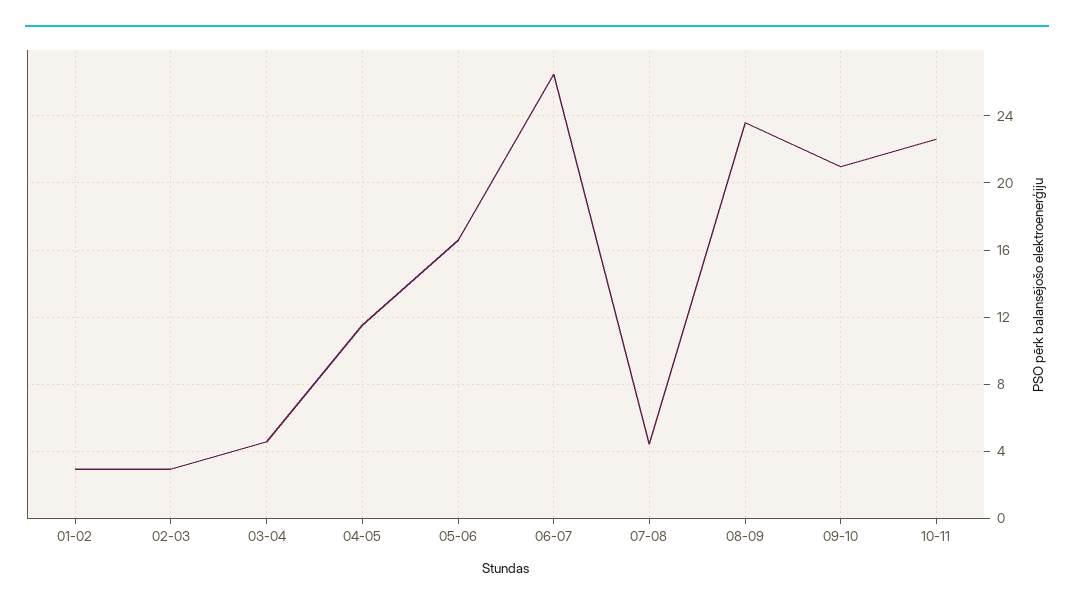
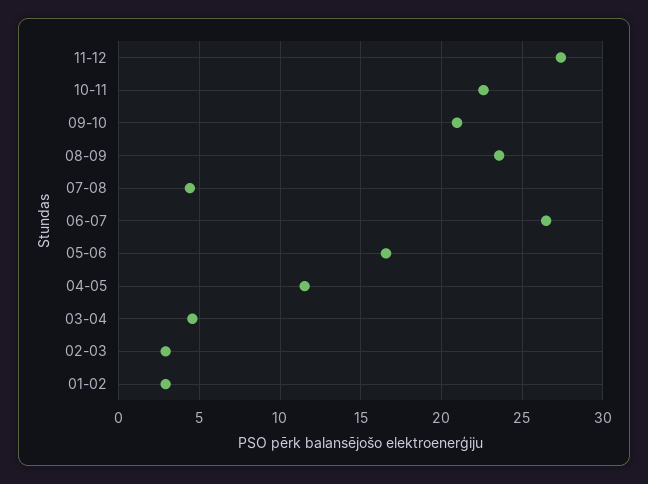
11-12: none -> 27.5

